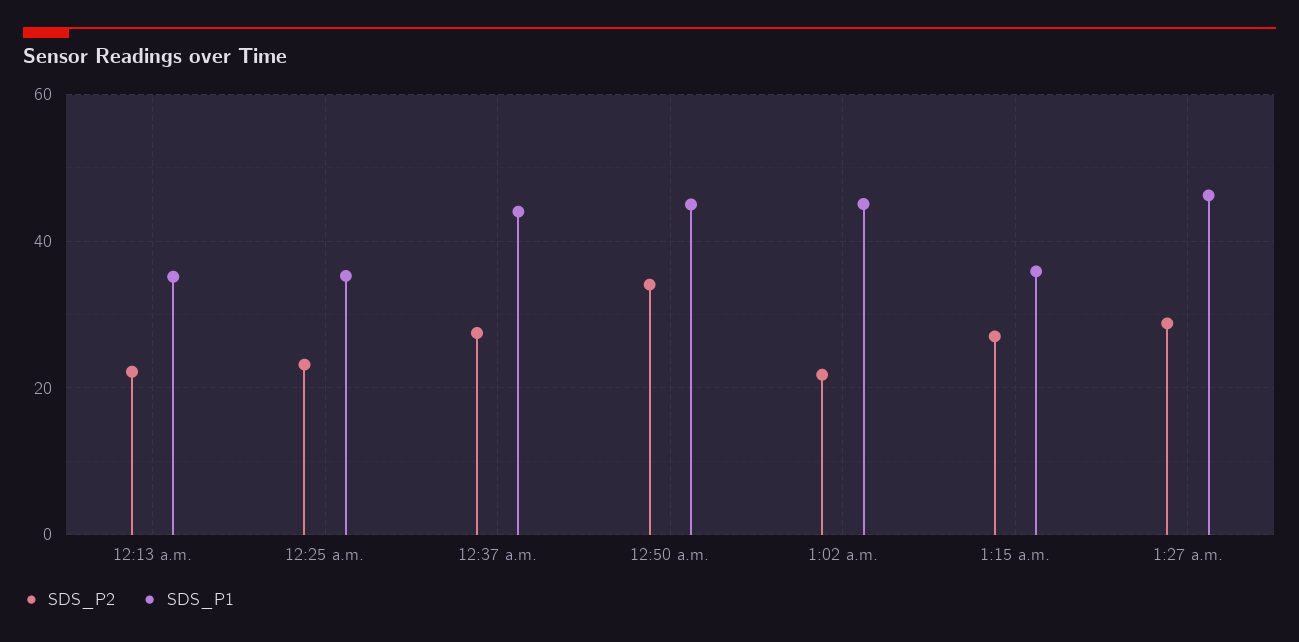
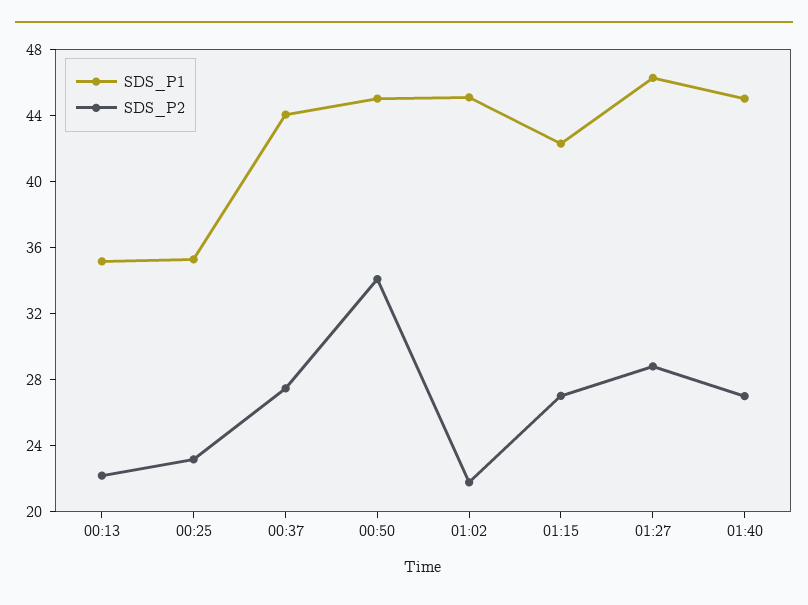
SDS_P1, 1:15 a.m.: 36 -> 42
SDS_P1, 01:40: none -> 45
SDS_P2, 01:40: none -> 27

